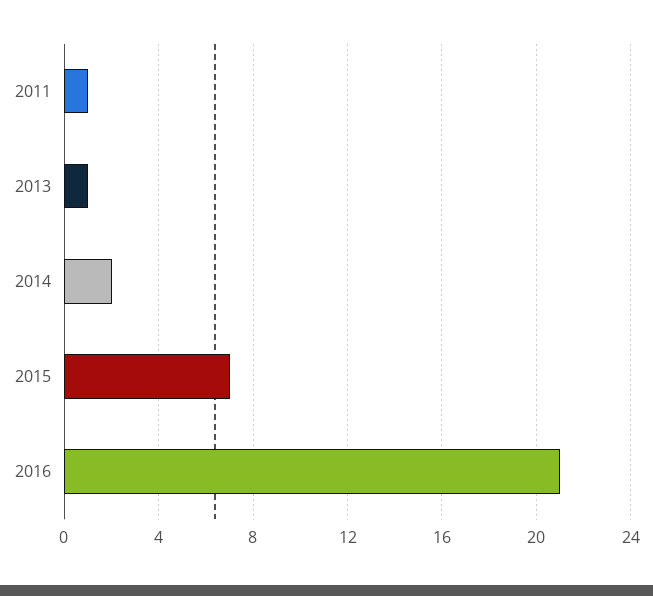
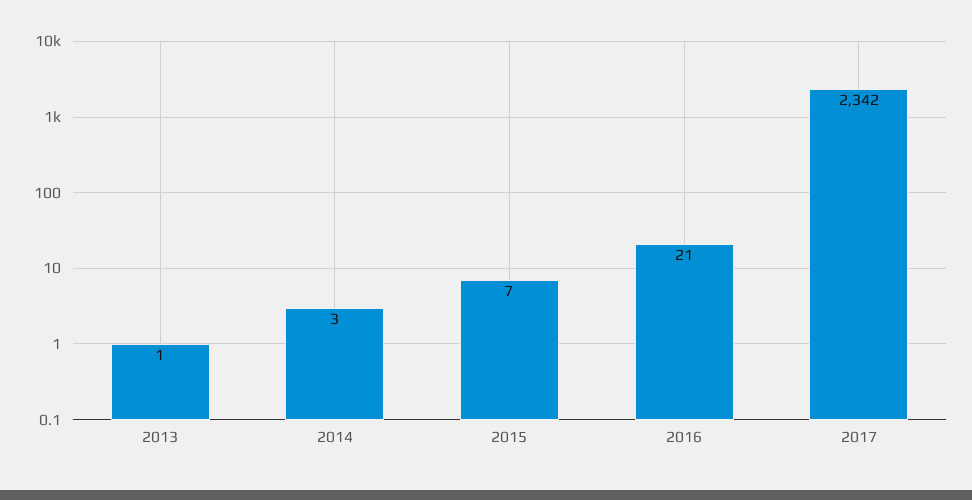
2011: 1 -> none
2014: 2 -> 3
2017: none -> 2342

